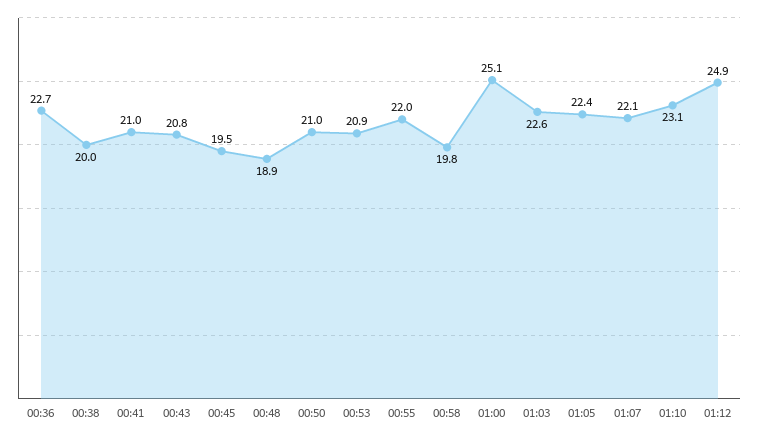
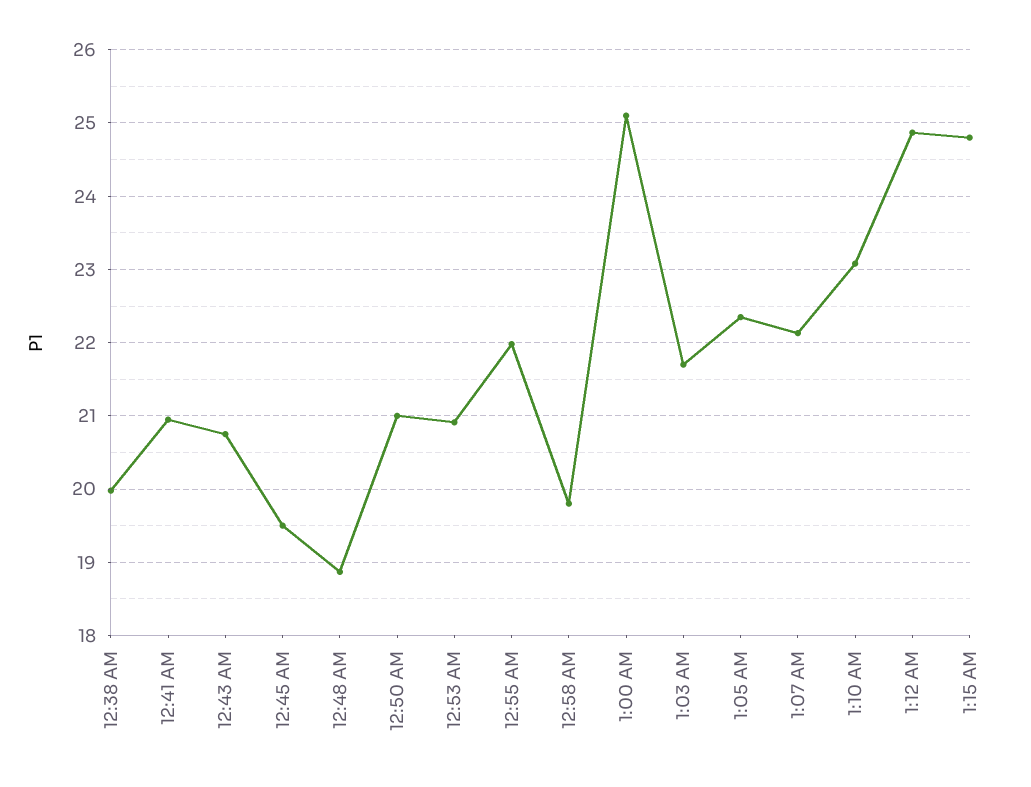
00:36: 22.7 -> none
01:03: 22.6 -> 21.7
1:15 AM: none -> 24.8

